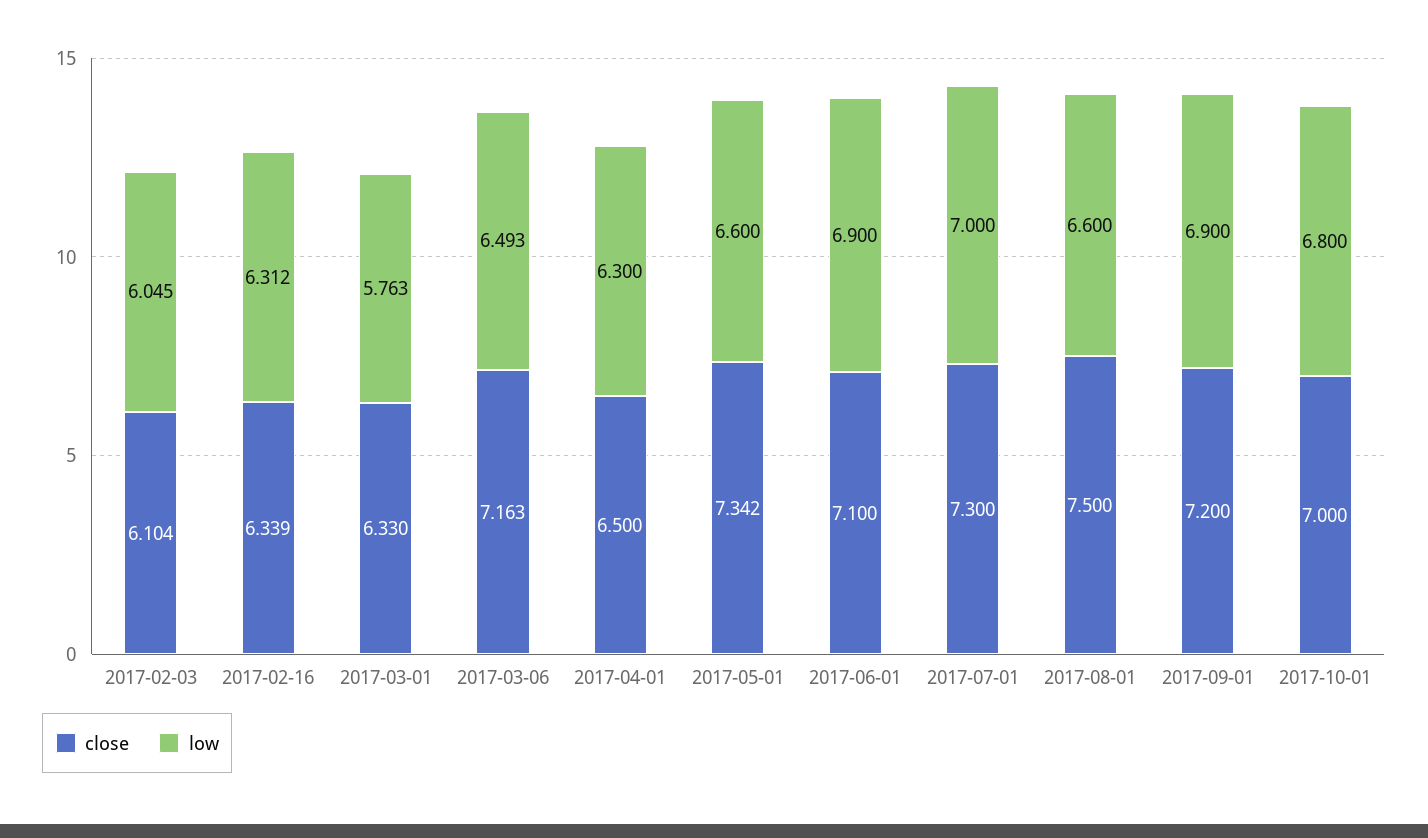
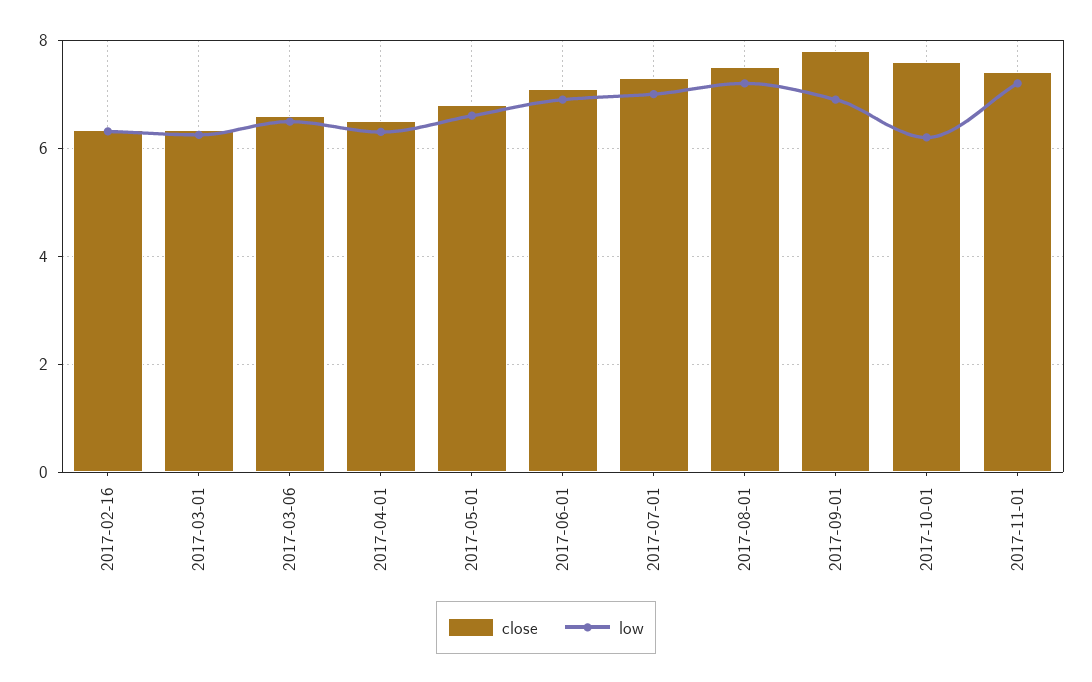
close, 2017-02-03: 6.104 -> none
low, 2017-02-03: 6.045 -> none
low, 2017-03-01: 5.763 -> 6.2
close, 2017-03-06: 7.163 -> 6.6
close, 2017-05-01: 7.342 -> 6.8
low, 2017-08-01: 6.6 -> 7.2
close, 2017-09-01: 7.2 -> 7.8
close, 2017-10-01: 7 -> 7.6
low, 2017-10-01: 6.8 -> 6.2
close, 2017-11-01: none -> 7.4
low, 2017-11-01: none -> 7.2

